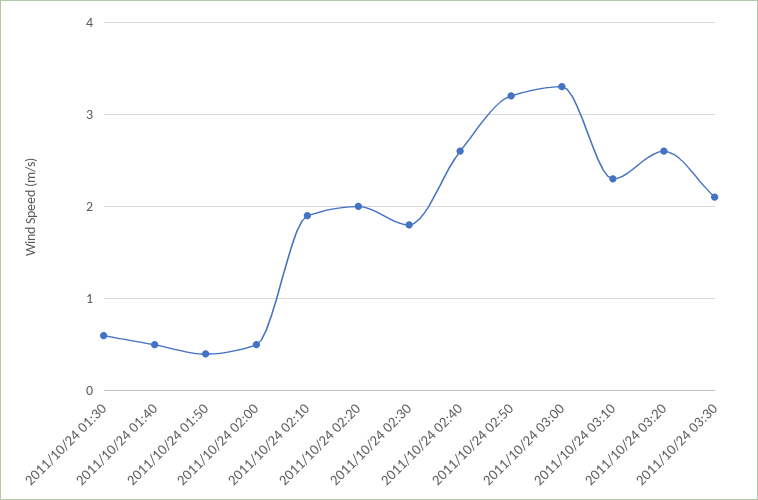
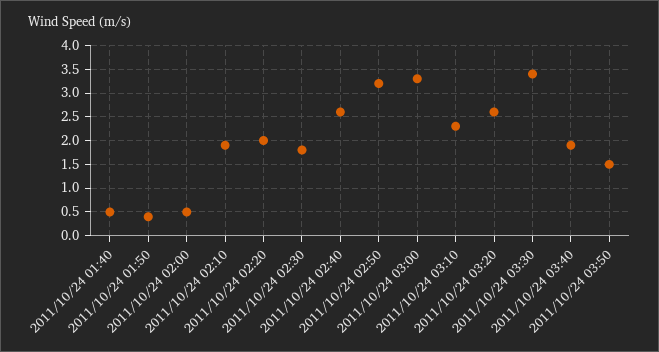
2011/10/24 01:30: 0.6 -> none
2011/10/24 03:30: 2.1 -> 3.5
2011/10/24 03:40: none -> 2
2011/10/24 03:50: none -> 1.5

